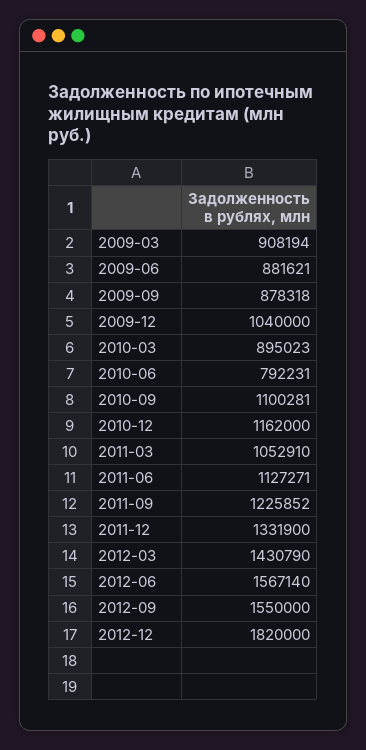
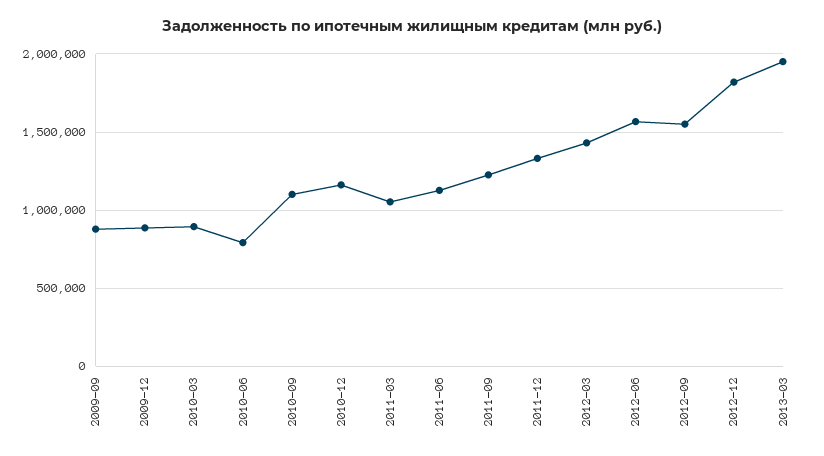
2009-03: 908194 -> none
2009-06: 881621 -> none
2009-12: 1040000 -> 900000
2013-03: none -> 1950000

